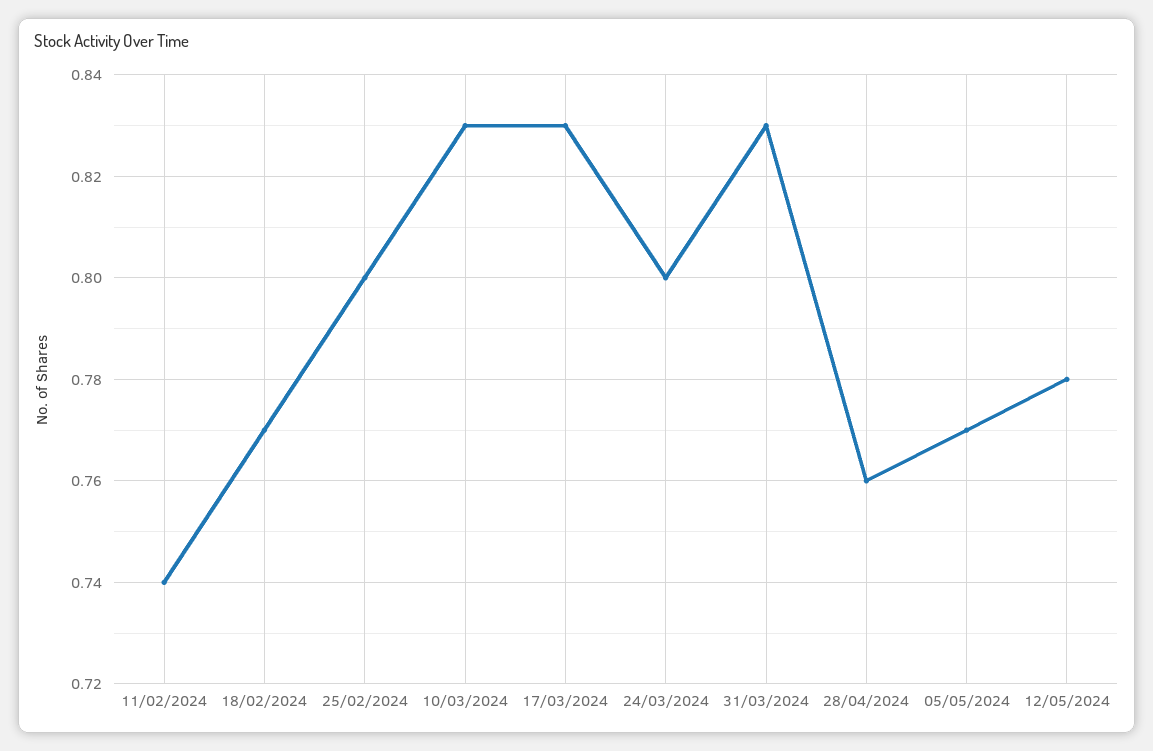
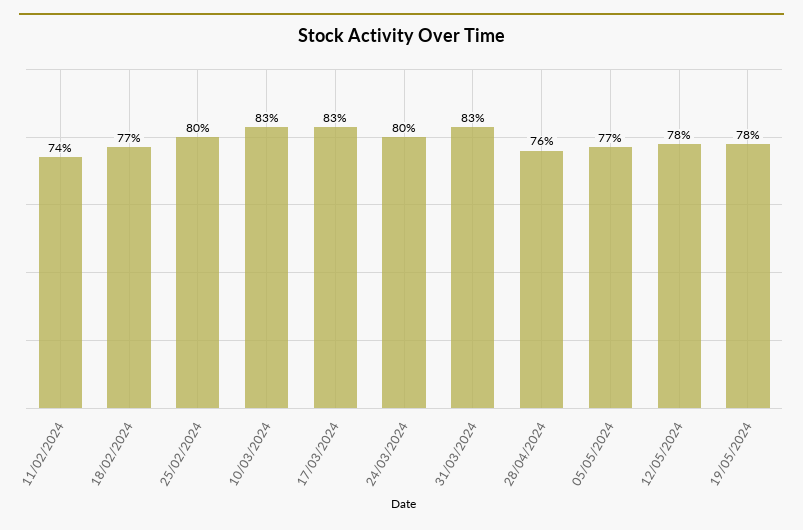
19/05/2024: none -> 0.78

